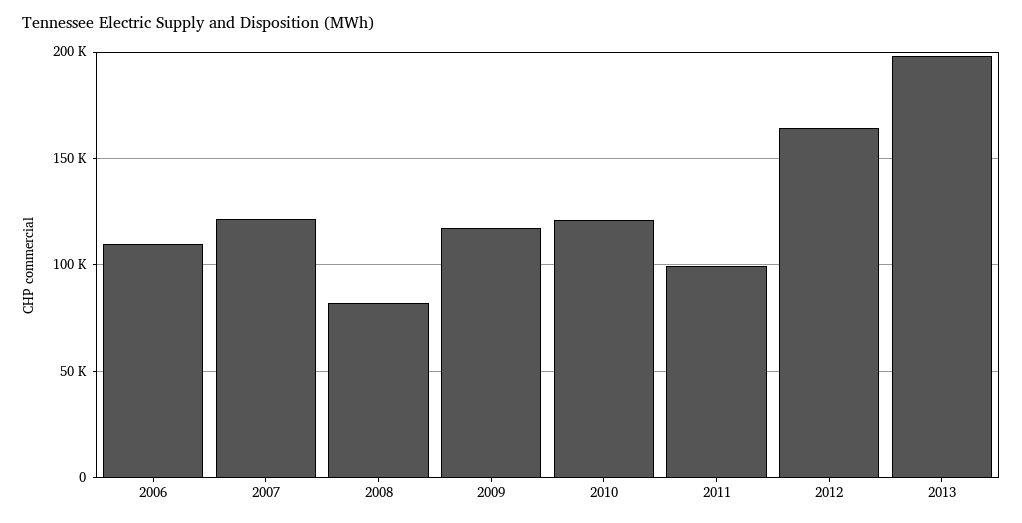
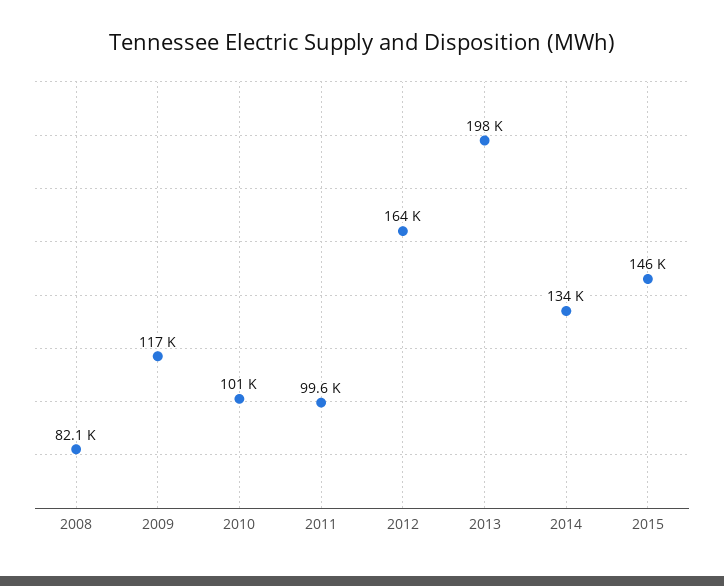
2006: 110000 -> none
2007: 120000 -> none
2010: 120000 -> 101000
2014: none -> 134000
2015: none -> 146000

